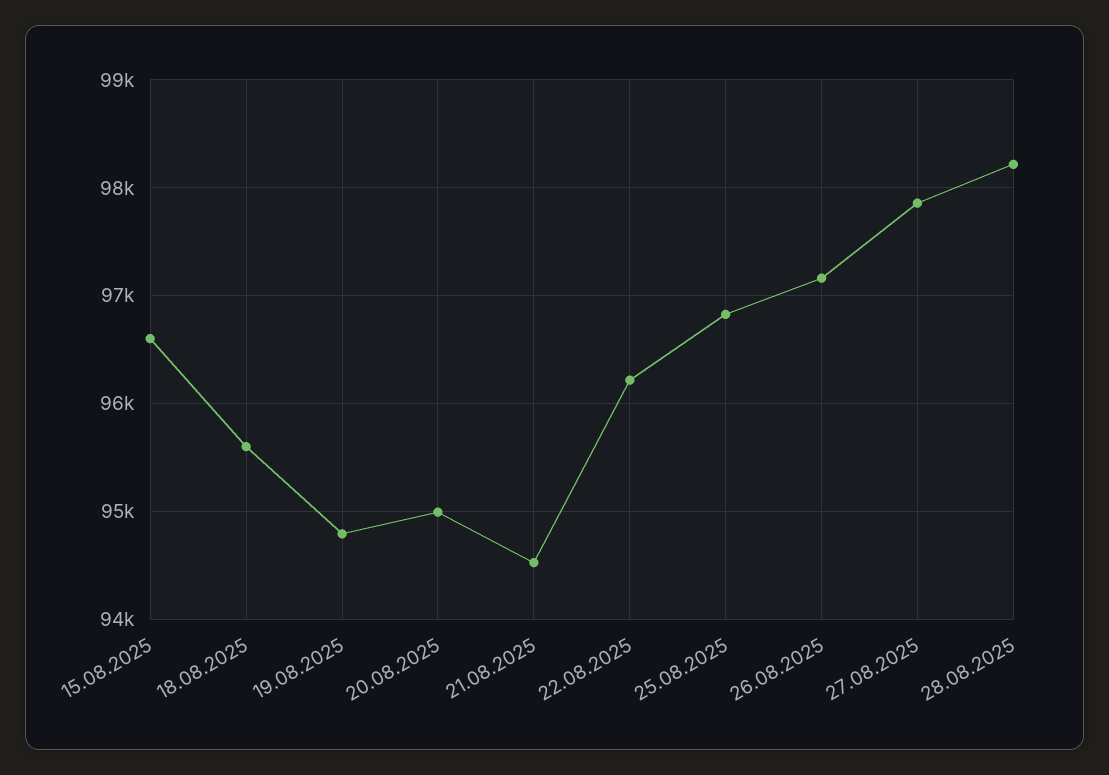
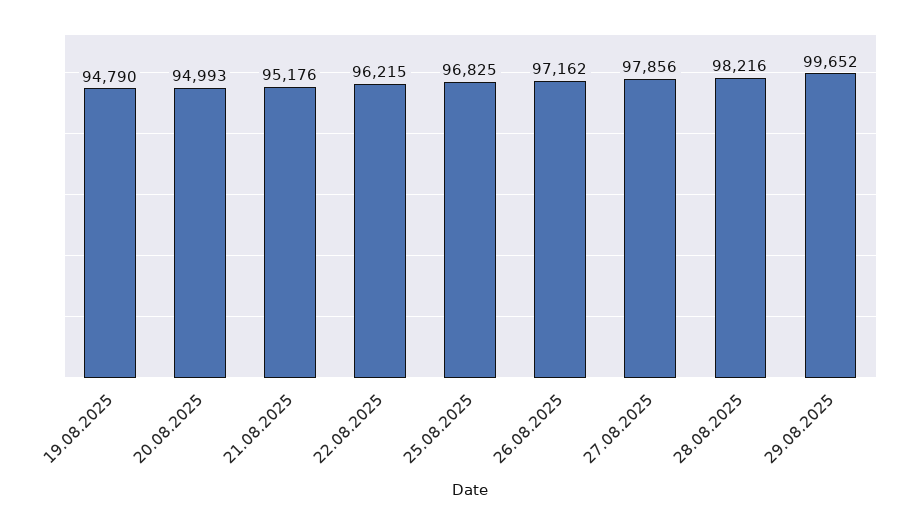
15.08.2025: 96600 -> none
18.08.2025: 95600 -> none
21.08.2025: 94500 -> 95176
29.08.2025: none -> 99652

